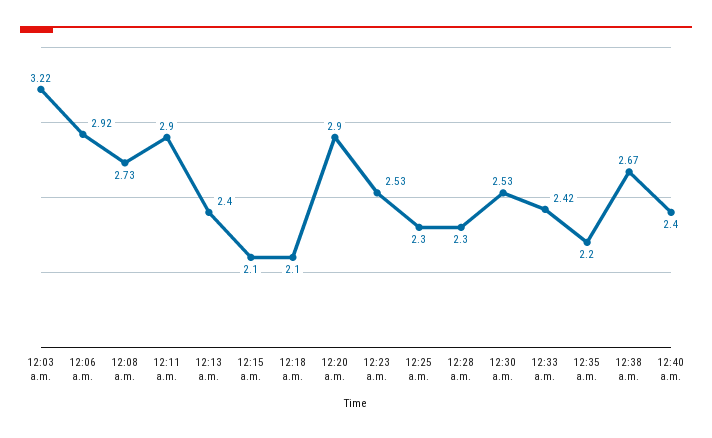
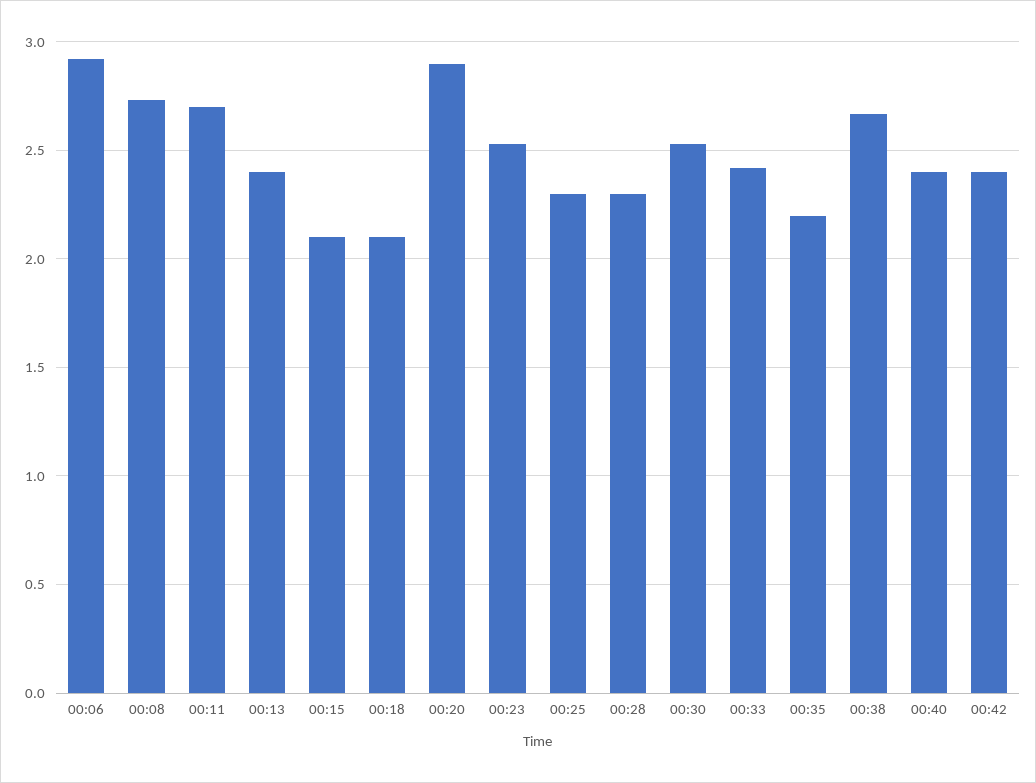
12:03 a.m.: 3.22 -> none
12:11 a.m.: 2.9 -> 2.7
00:42: none -> 2.4

